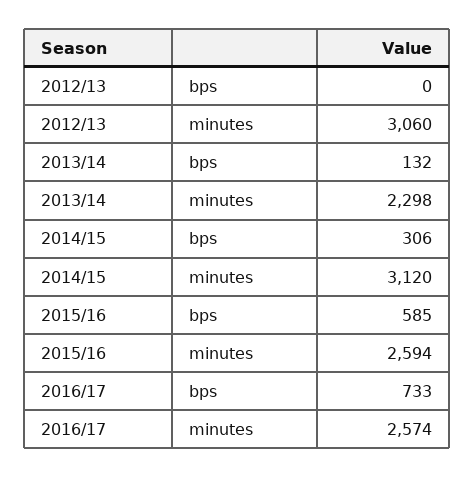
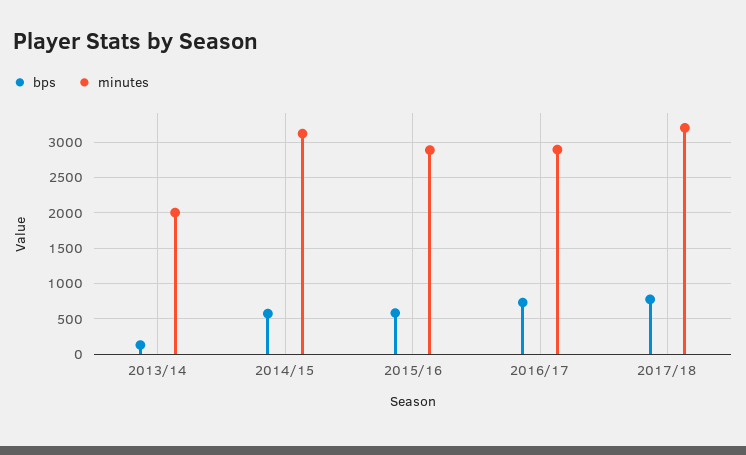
bps, 2012/13: 0 -> none
minutes, 2012/13: 3060 -> none
minutes, 2013/14: 2298 -> 2000
bps, 2014/15: 306 -> 600
minutes, 2015/16: 2594 -> 2900
minutes, 2016/17: 2574 -> 2900
bps, 2017/18: none -> 800
minutes, 2017/18: none -> 3200

